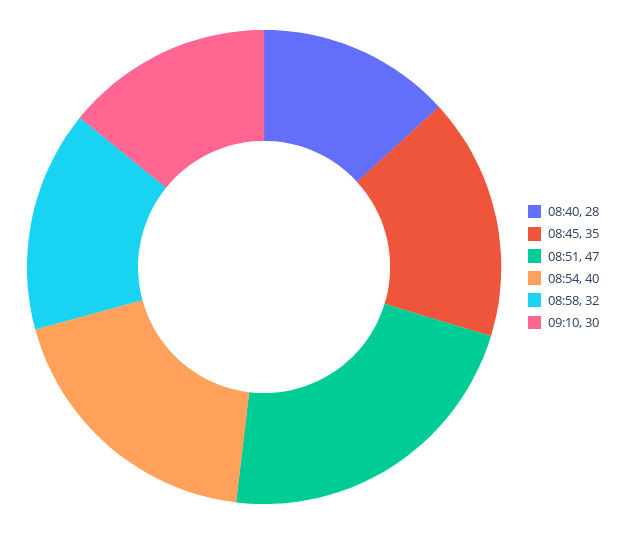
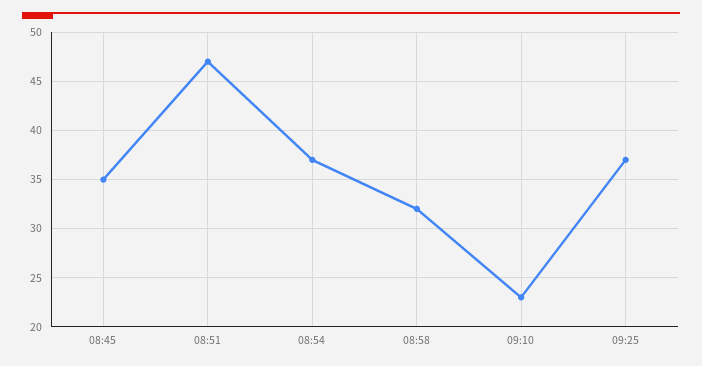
08:40: 28 -> none
08:54: 40 -> 37
09:10: 30 -> 23
09:25: none -> 37

